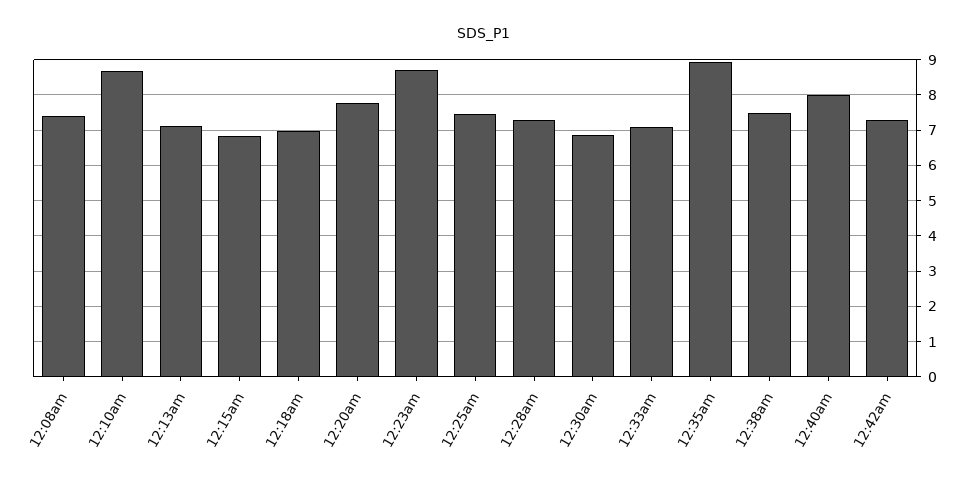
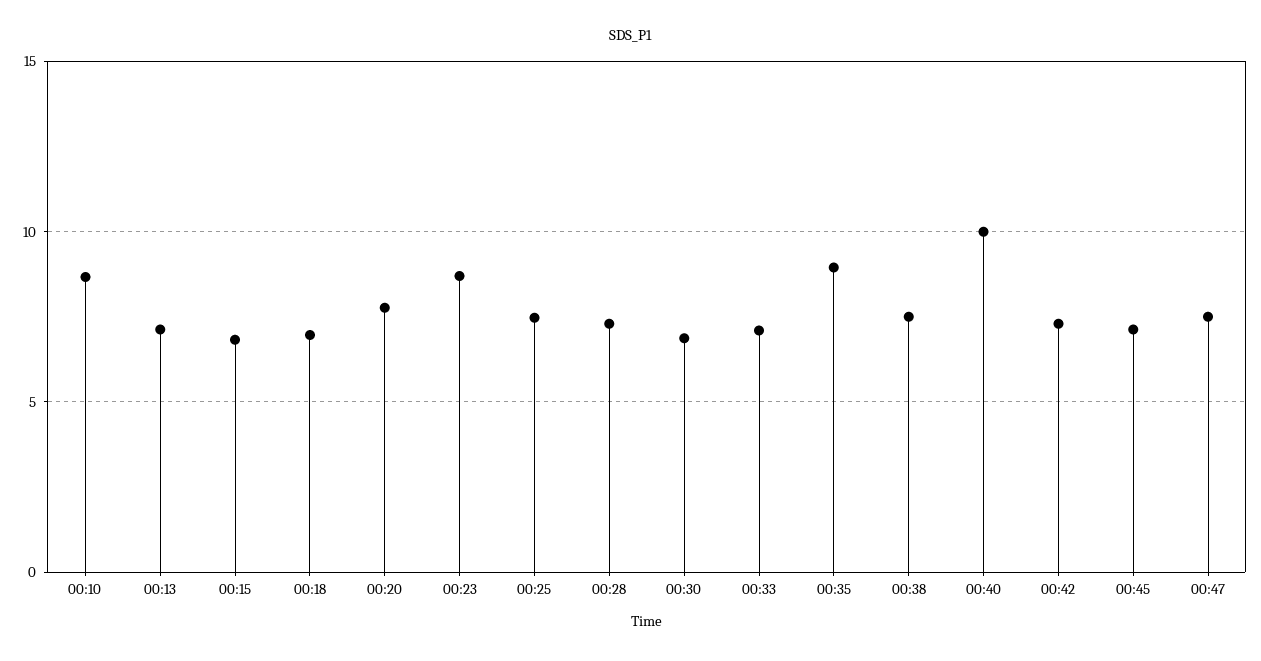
12:08am: 7.4 -> none
12:40am: 8 -> 10
00:45: none -> 7
00:47: none -> 7.5

